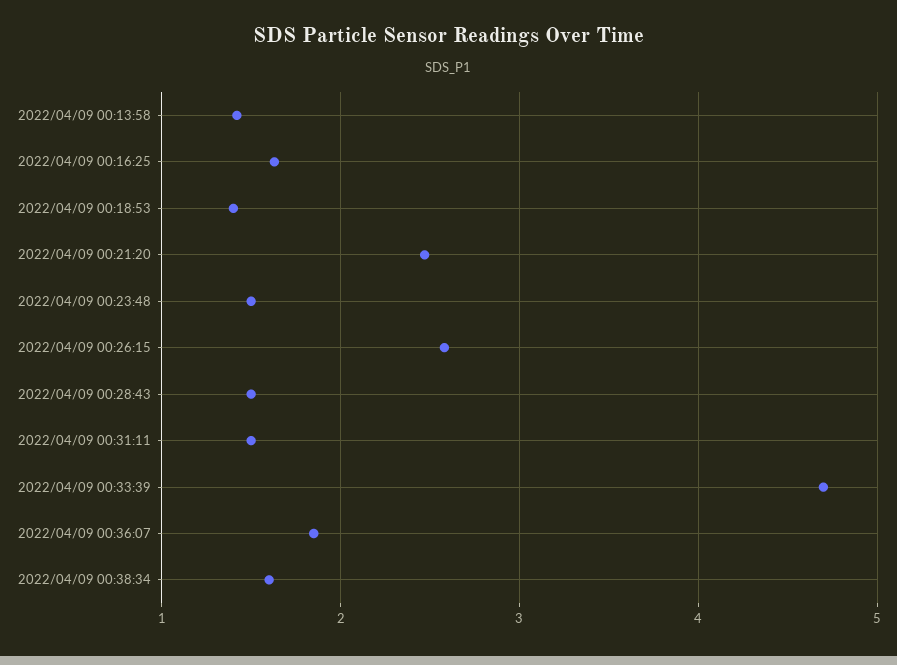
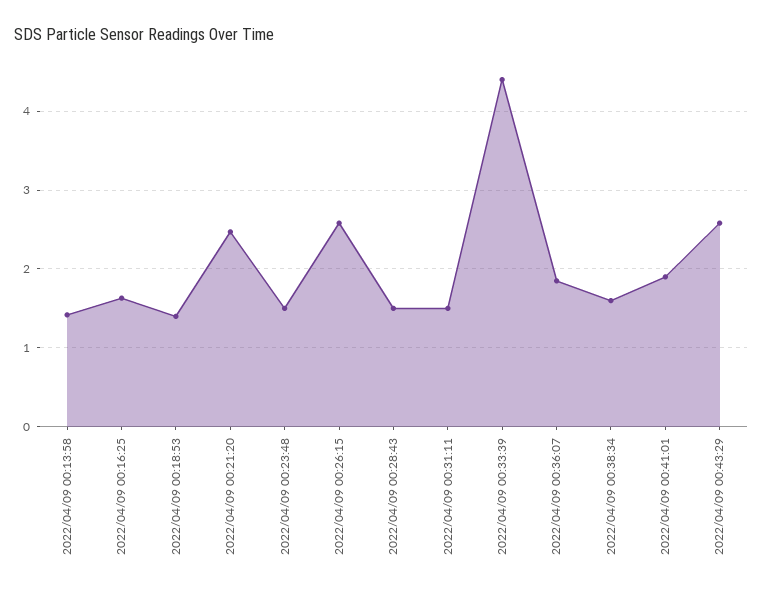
2022/04/09 00:33:39: 4.7 -> 4.4
2022/04/09 00:41:01: none -> 1.9
2022/04/09 00:43:29: none -> 2.6

